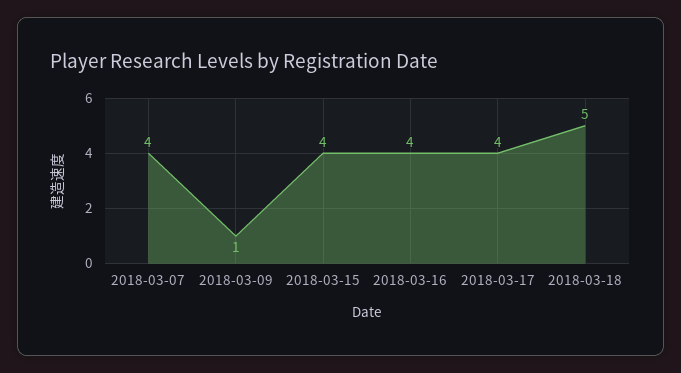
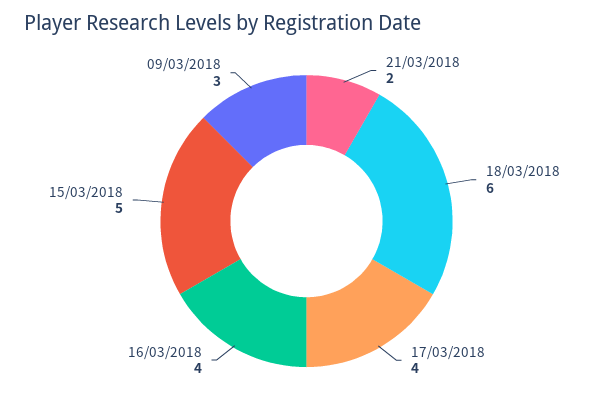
2018-03-07: 4 -> none
2018-03-09: 1 -> 3
2018-03-15: 4 -> 5
2018-03-18: 5 -> 6
21/03/2018: none -> 2

